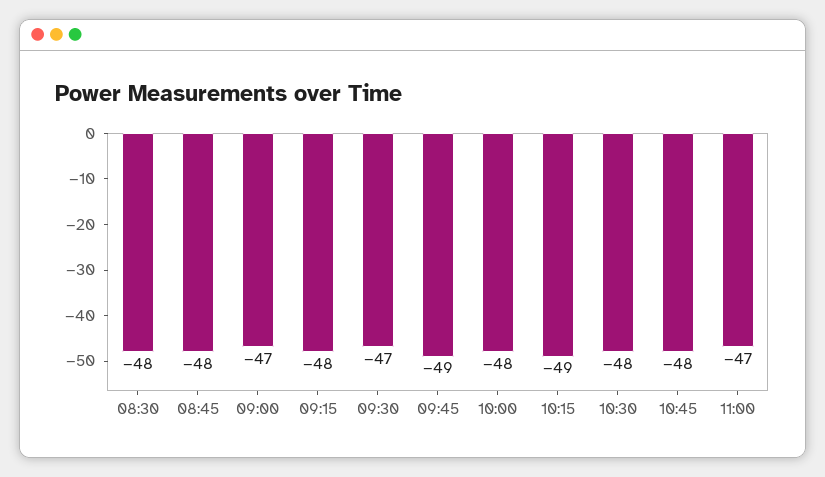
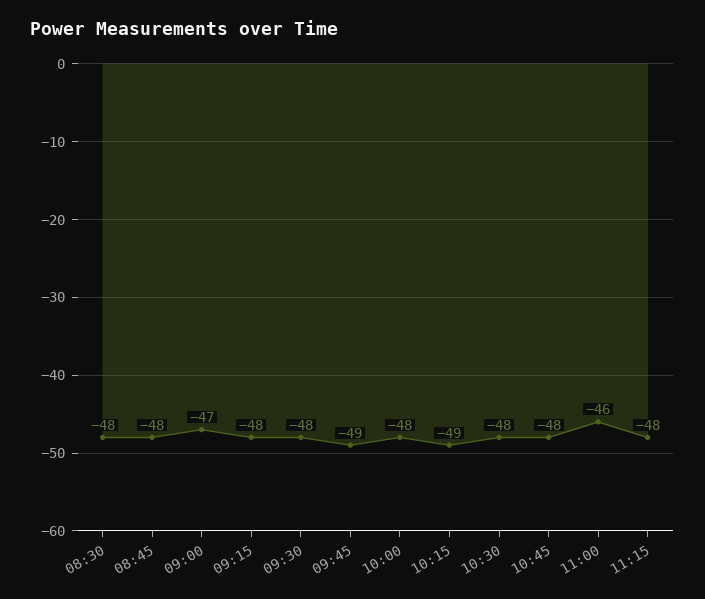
09:30: -47 -> -48
11:00: -47 -> -46
11:15: none -> -48

